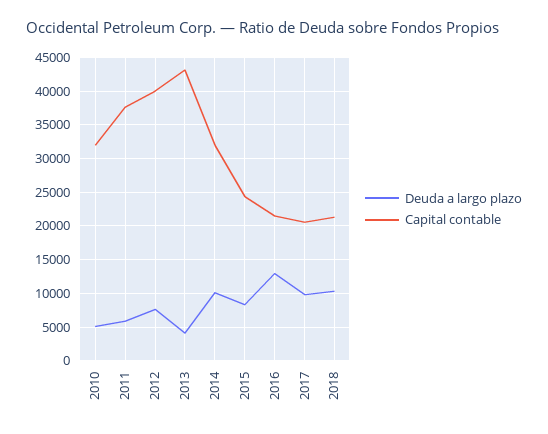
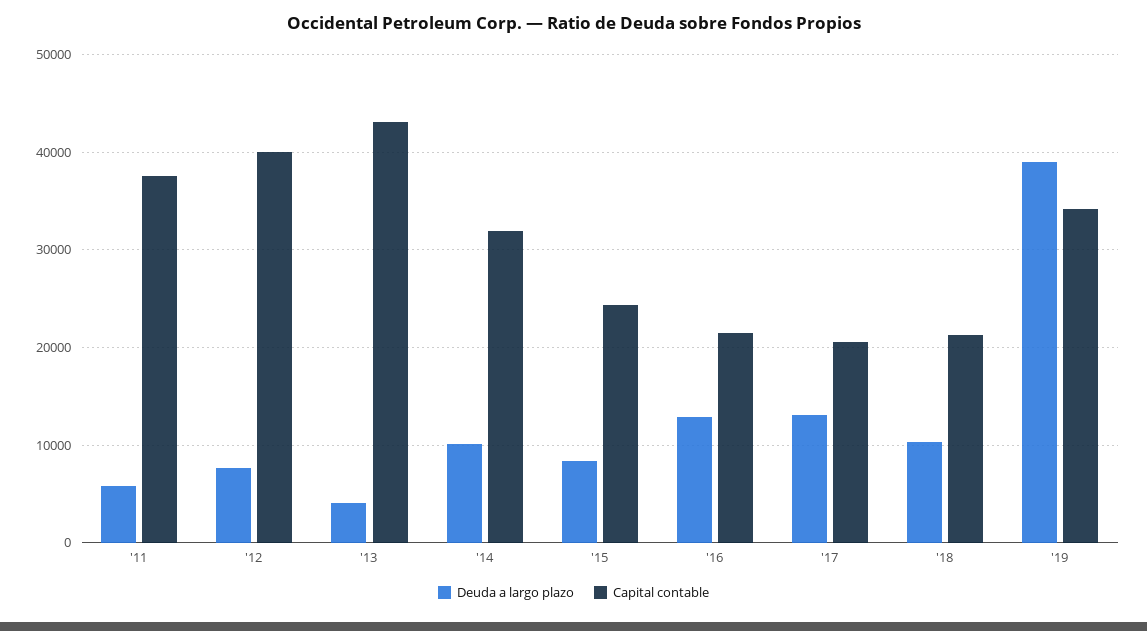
Deuda a largo plazo, 2010: 5000 -> none
Capital contable, 2010: 32000 -> none
Deuda a largo plazo, 2017: 10000 -> 13000
Deuda a largo plazo, '19: none -> 39000
Capital contable, '19: none -> 34000

